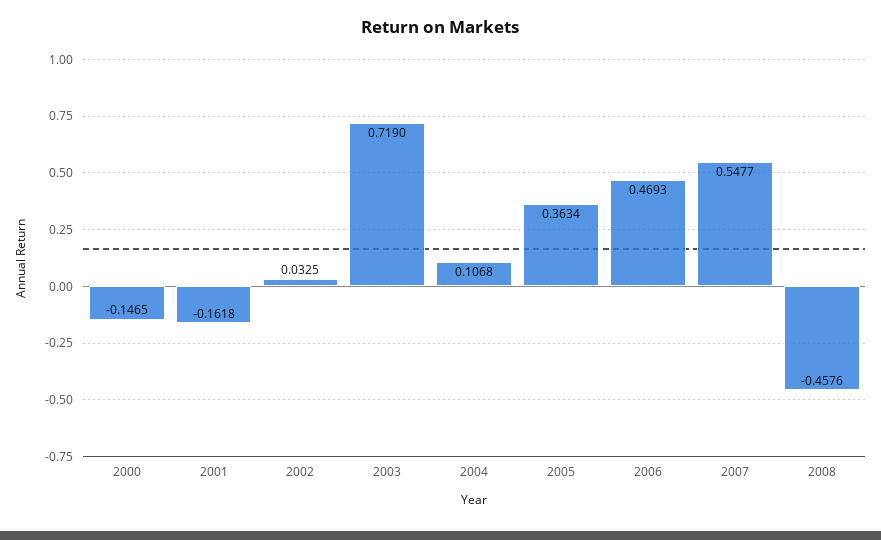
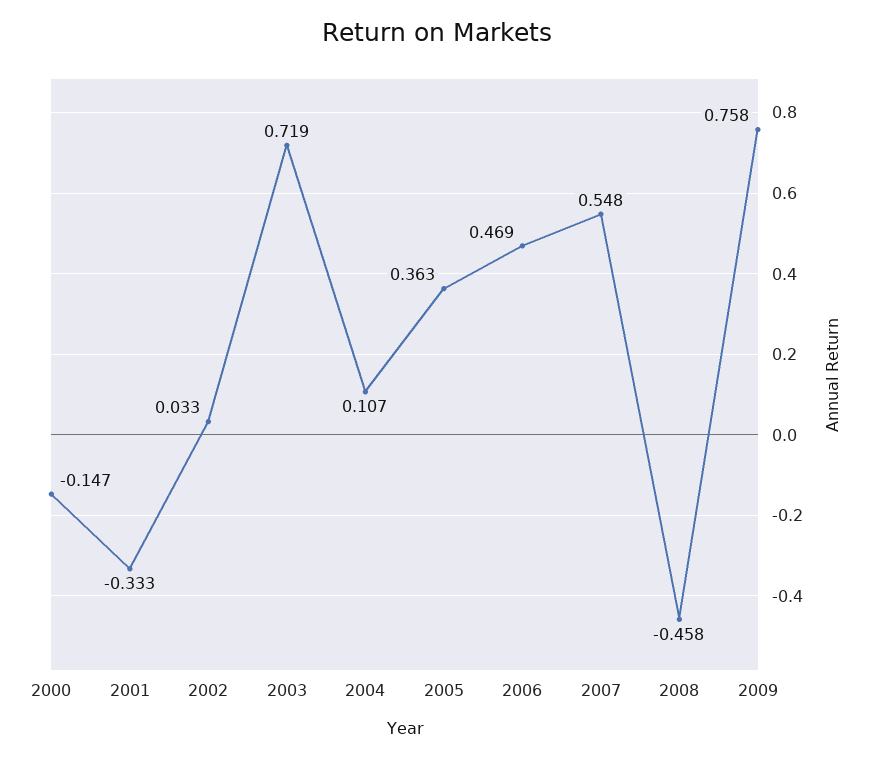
2001: -0.1618 -> -0.333
2009: none -> 0.758

